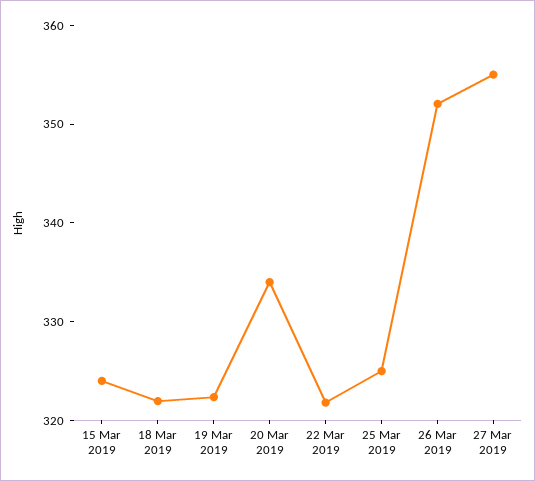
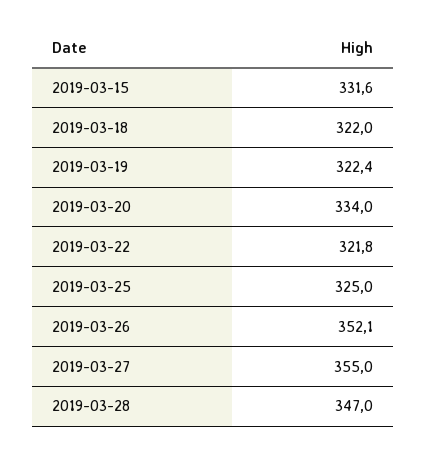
15 Mar 2019: 324 -> 331.6
2019-03-28: none -> 347

